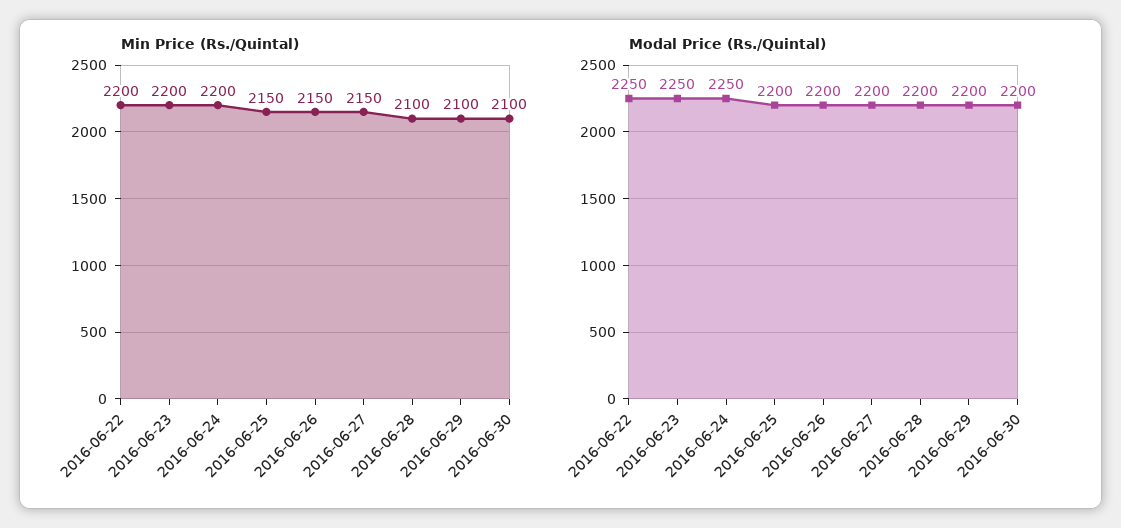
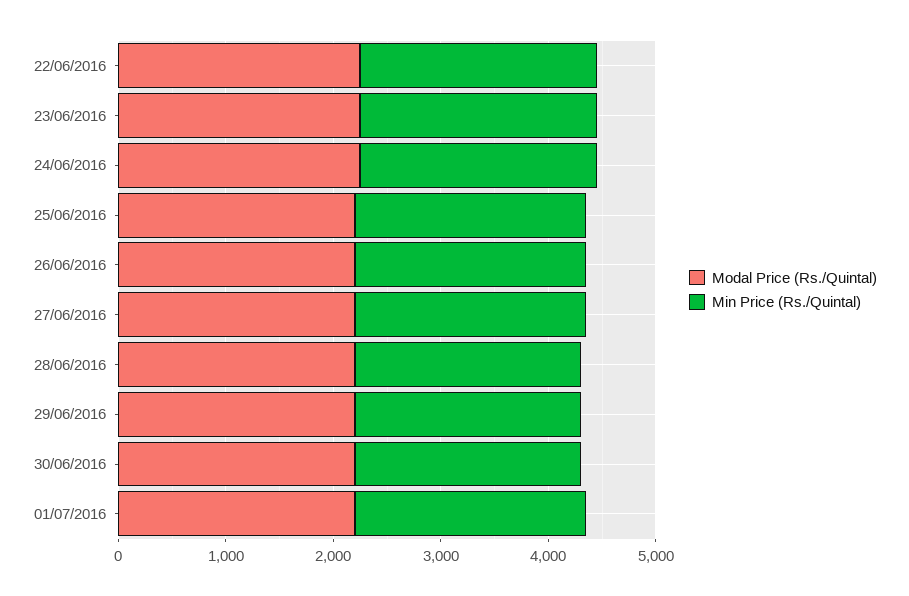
Modal Price (Rs./Quintal), 01/07/2016: none -> 2200
Min Price (Rs./Quintal), 01/07/2016: none -> 2200

